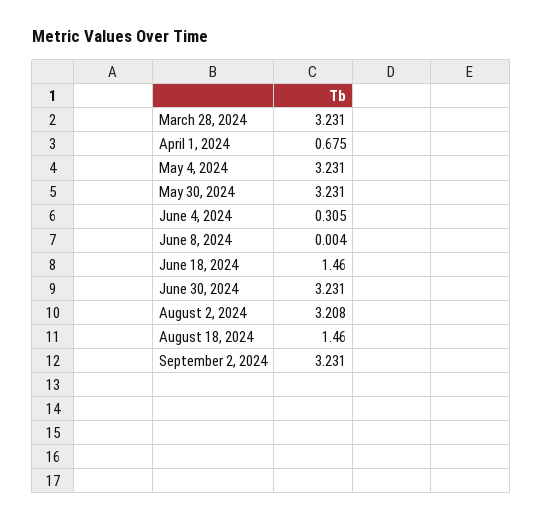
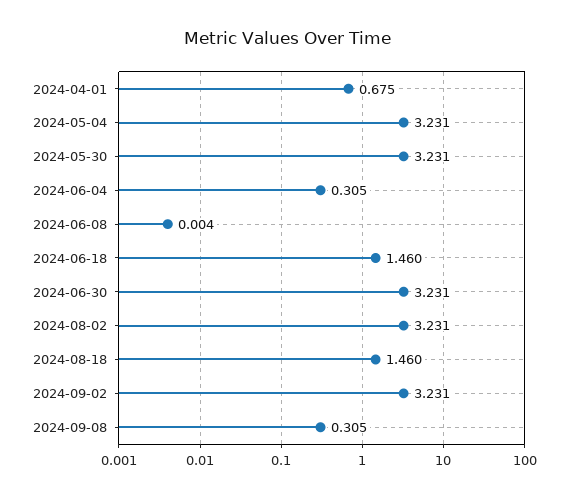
March 28, 2024: 3.231 -> none
August 2, 2024: 3.208 -> 3.231
2024-09-08: none -> 0.305

